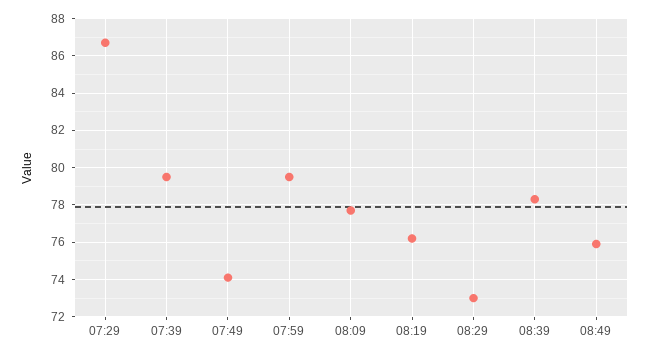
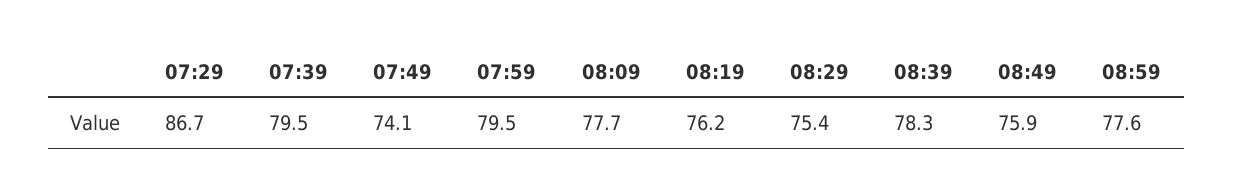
08:29: 73 -> 75.4
08:59: none -> 77.6

